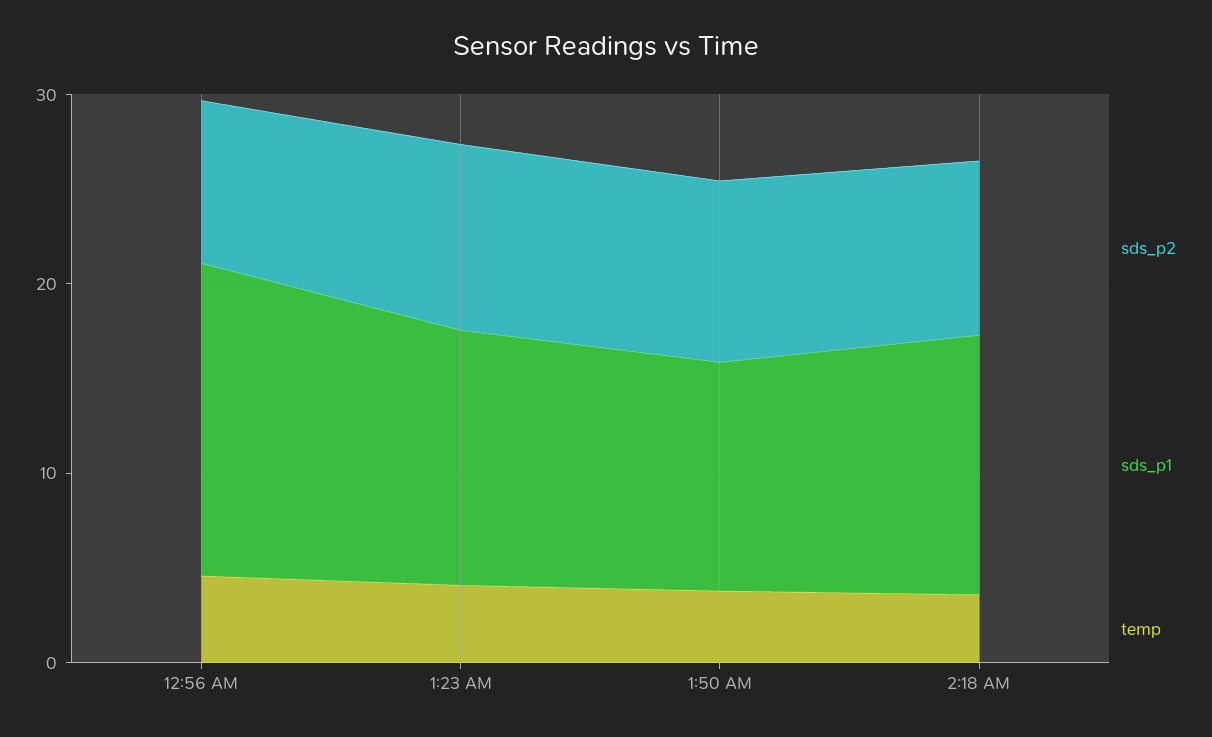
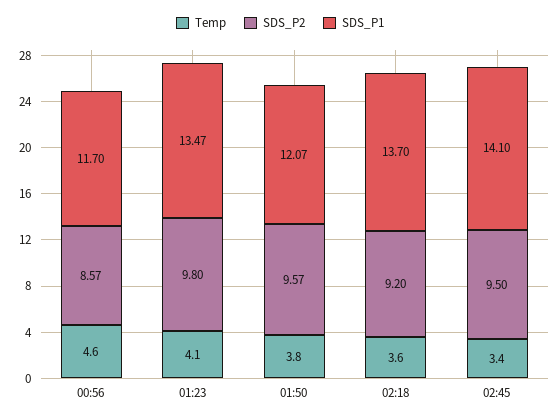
sds_p1, 12:56 AM: 16 -> 11.7
temp, 02:45: none -> 3.4
sds_p2, 02:45: none -> 9.5
sds_p1, 02:45: none -> 14.1

